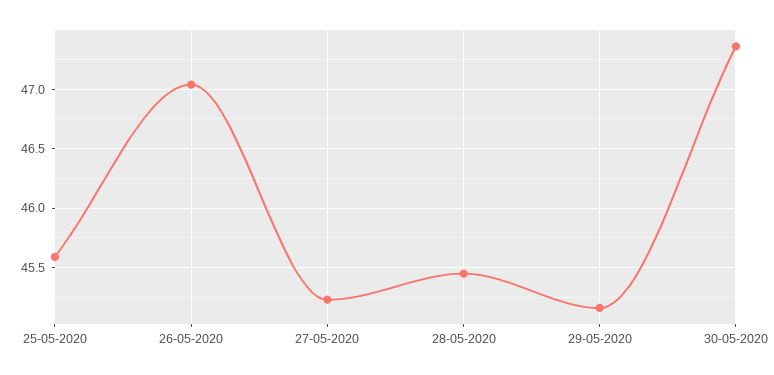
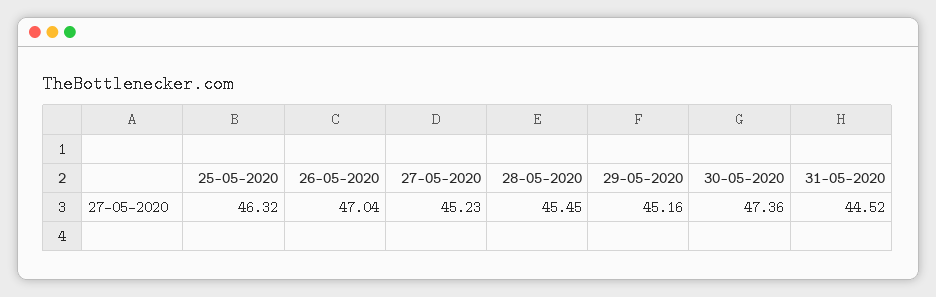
25-05-2020: 45.6 -> 46.32
31-05-2020: none -> 44.52

